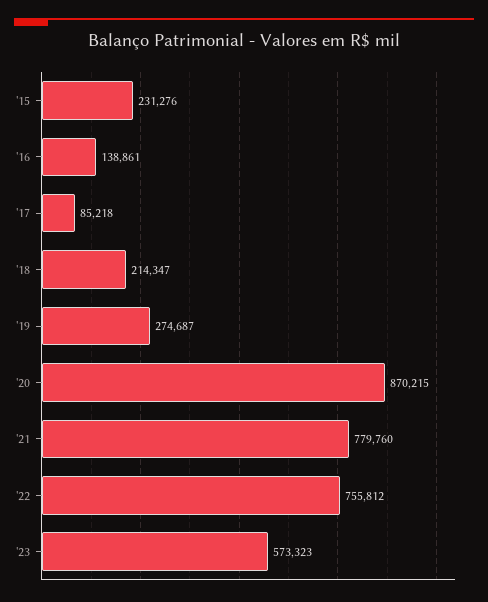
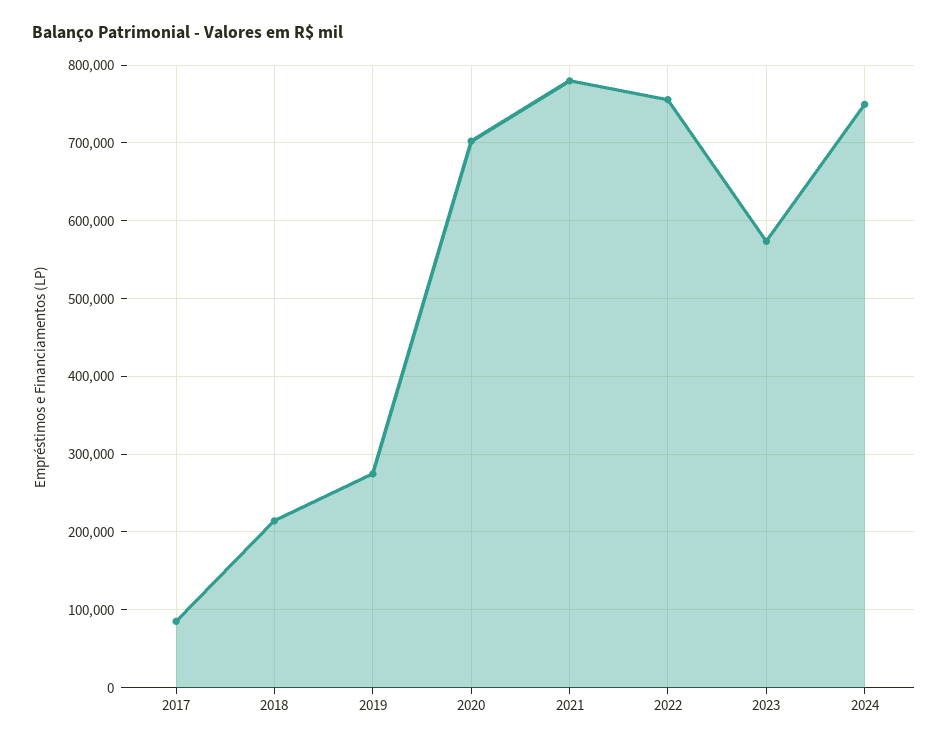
'15: 231276 -> none
'16: 138861 -> none
'20: 870215 -> 700000
2024: none -> 750000

